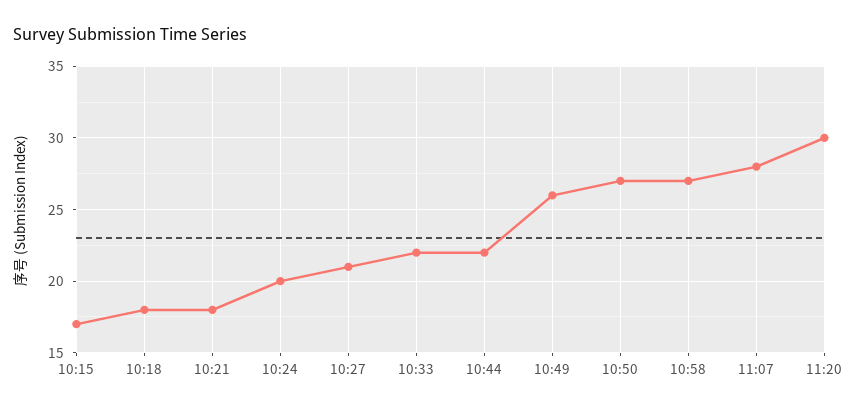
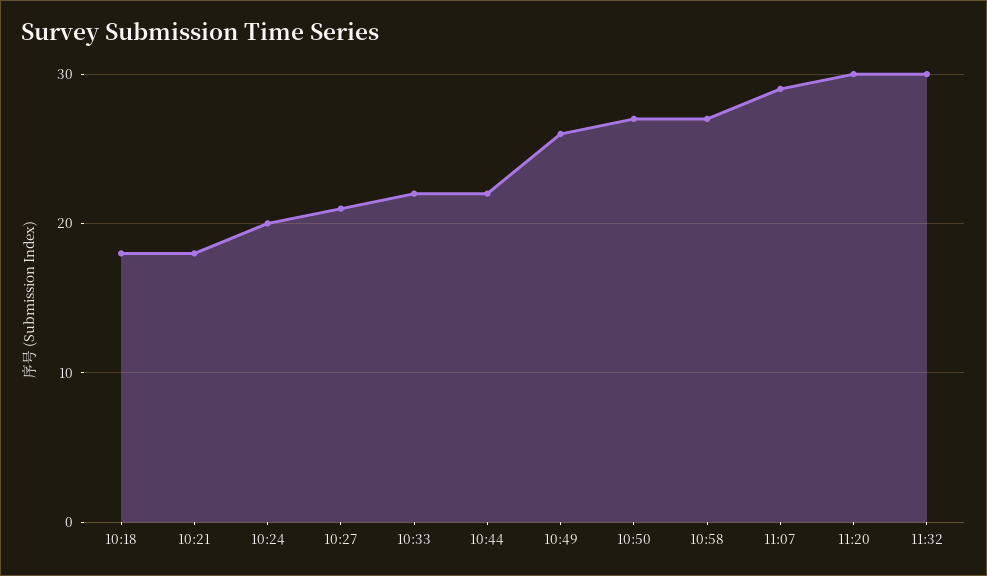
10:15: 17 -> none
11:07: 28 -> 29
11:32: none -> 30

